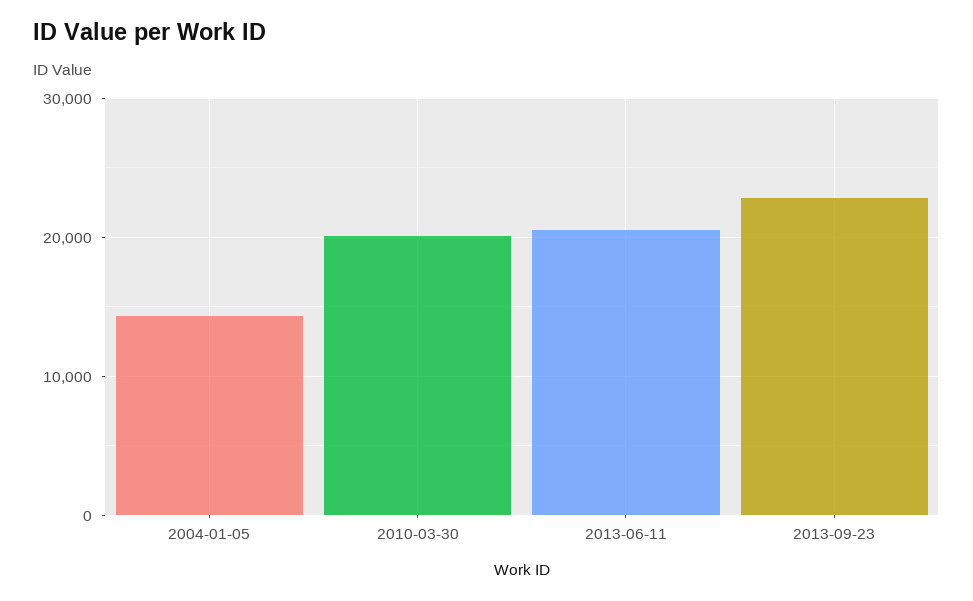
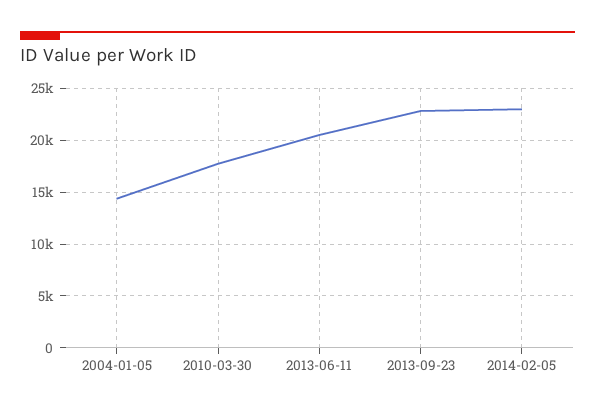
2010-03-30: 20000 -> 18000
2014-02-05: none -> 23000

